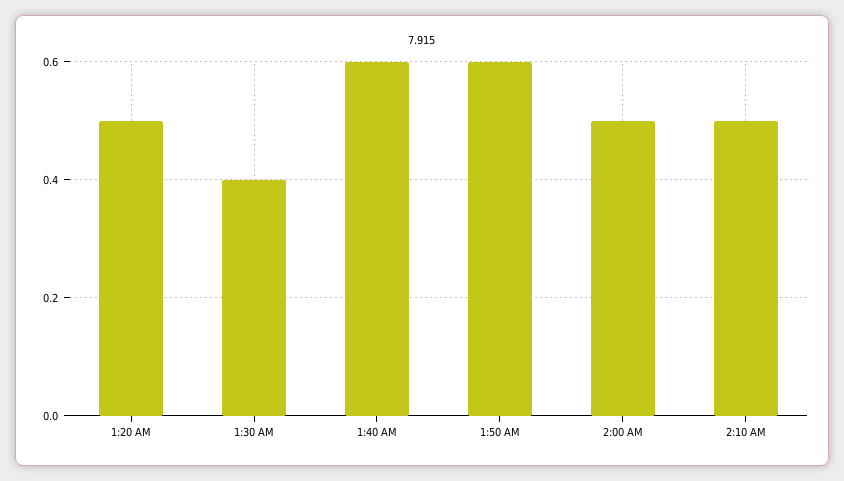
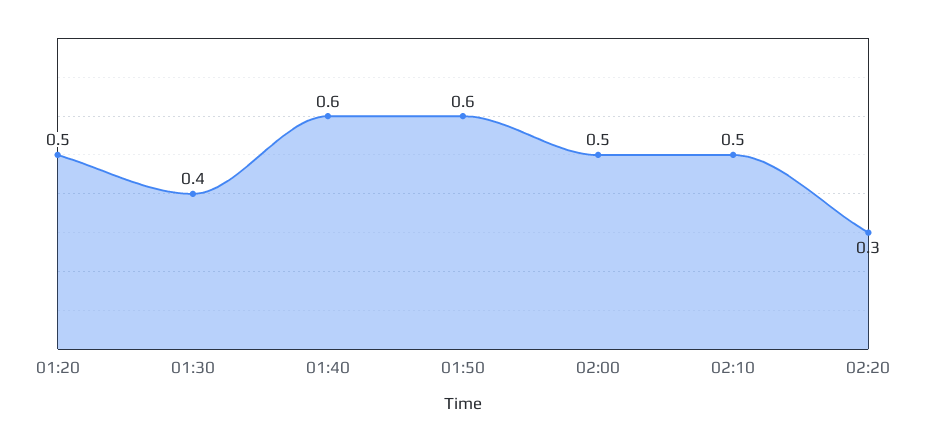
02:20: none -> 0.3

